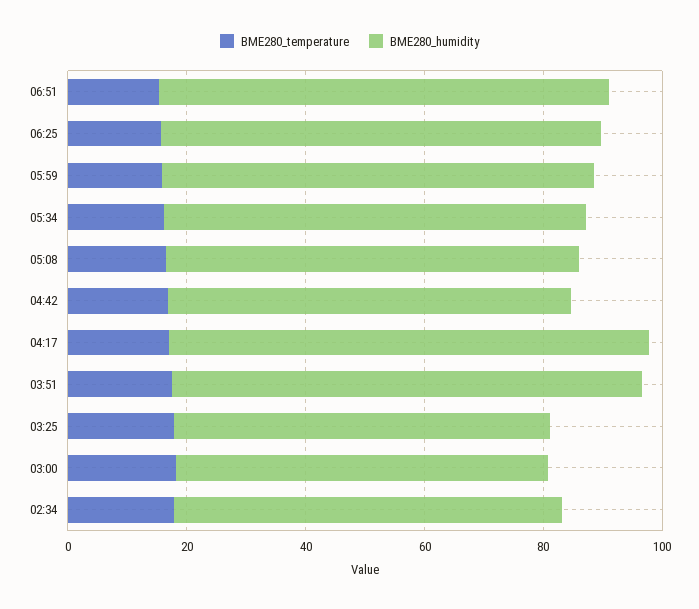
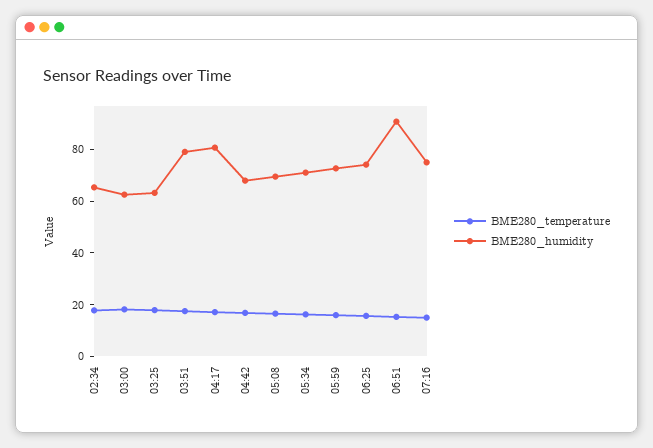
BME280_humidity, 06:51: 75 -> 90
BME280_temperature, 07:16: none -> 15
BME280_humidity, 07:16: none -> 75

